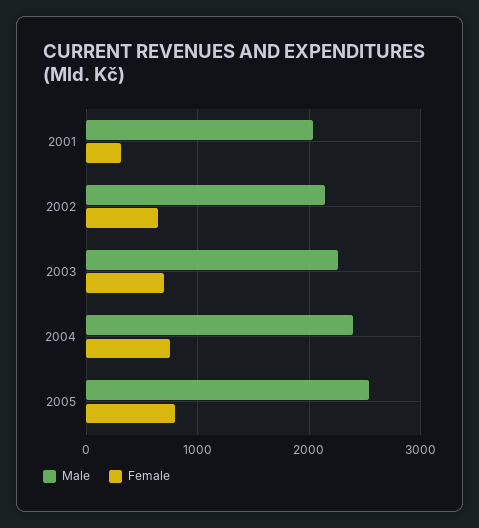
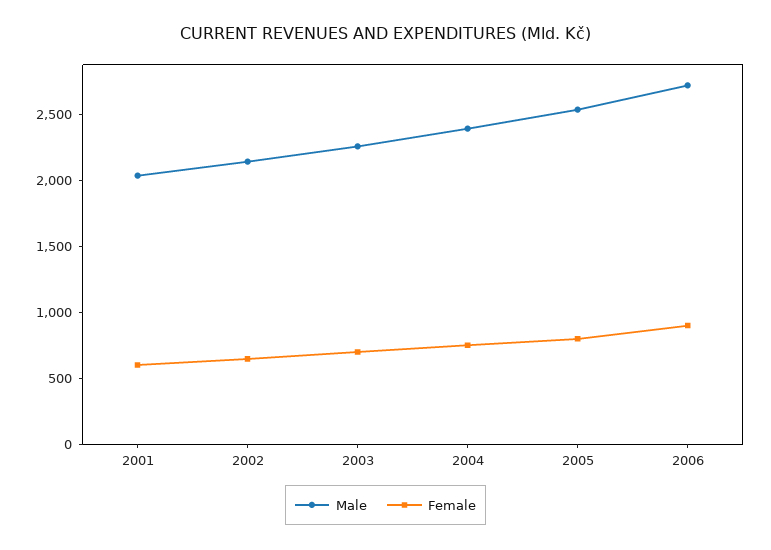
Female, 2001: 300 -> 600
Male, 2006: none -> 2700
Female, 2006: none -> 900

